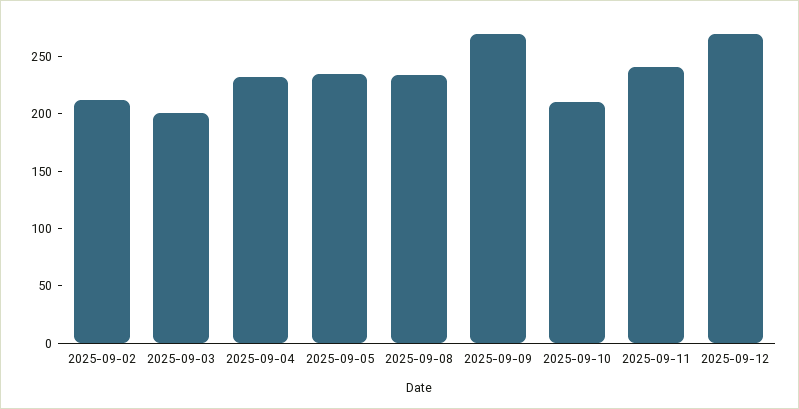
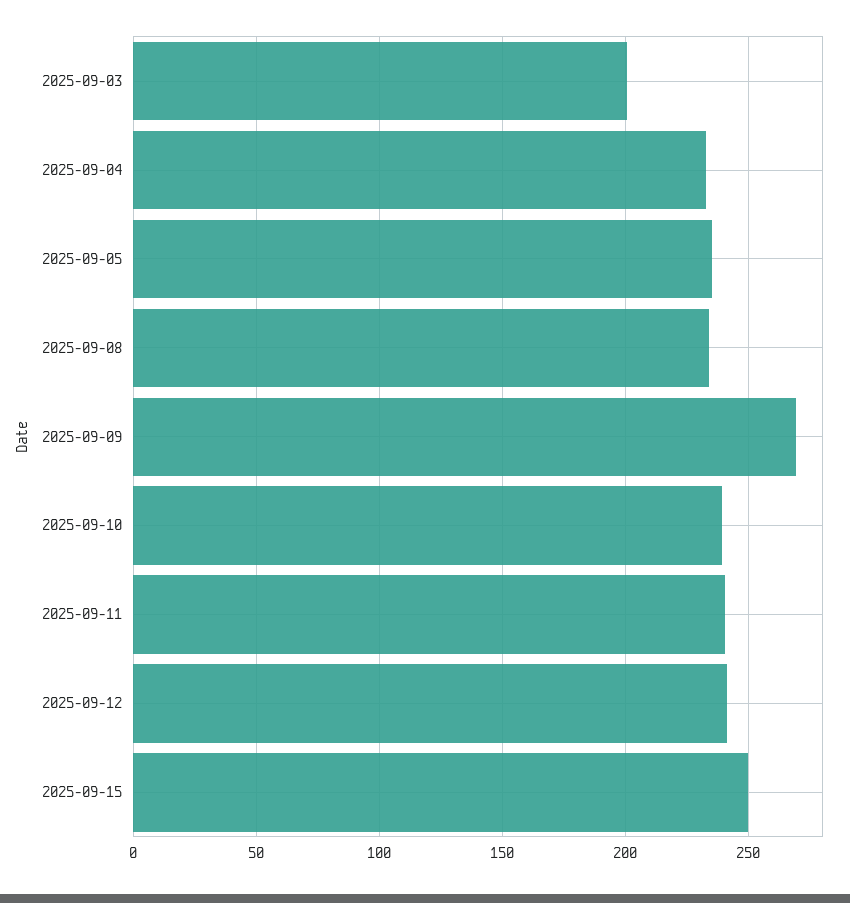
2025-09-02: 210 -> none
2025-09-10: 210 -> 240
2025-09-12: 270 -> 240
2025-09-15: none -> 250

